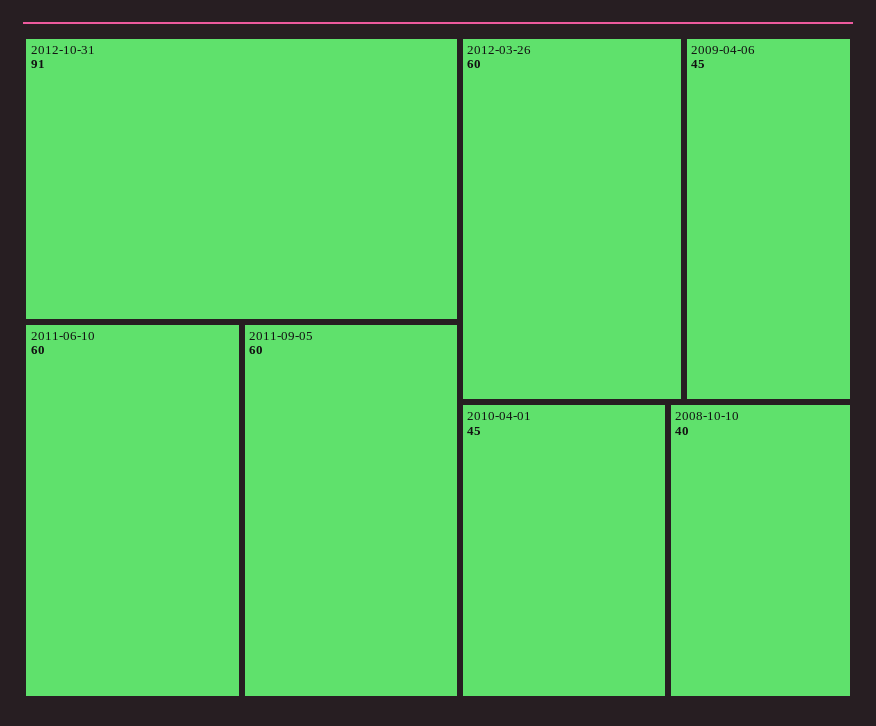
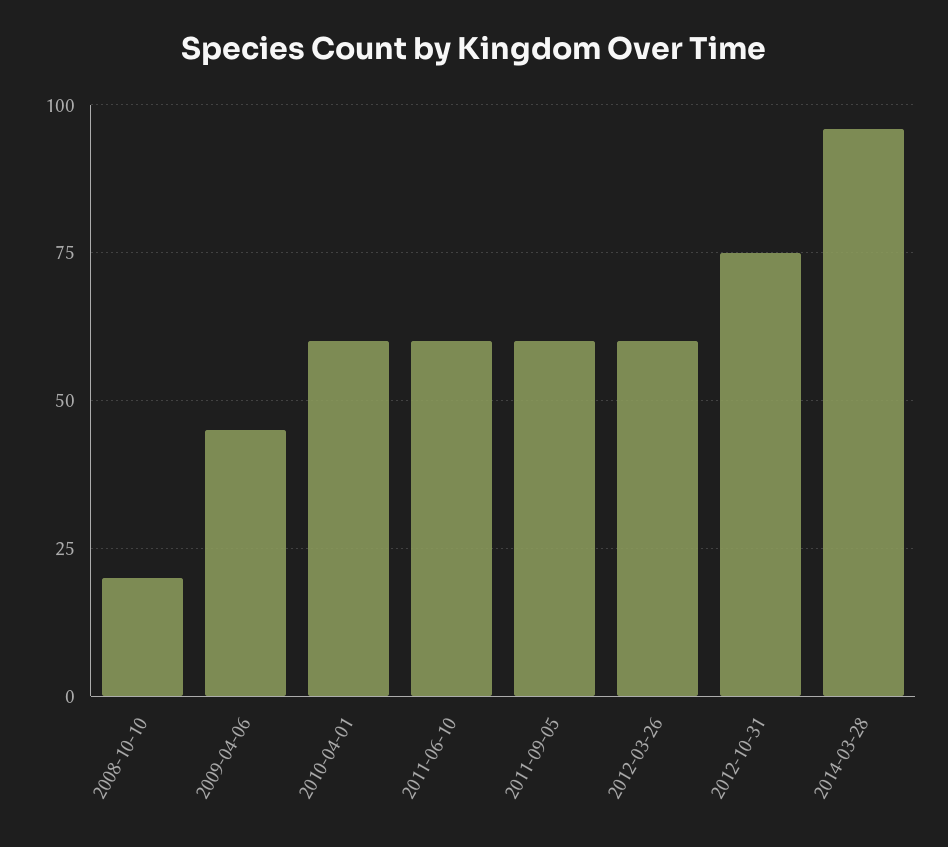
2012-10-31: 91 -> 75
2010-04-01: 45 -> 60
2008-10-10: 40 -> 20
2014-03-28: none -> 95

